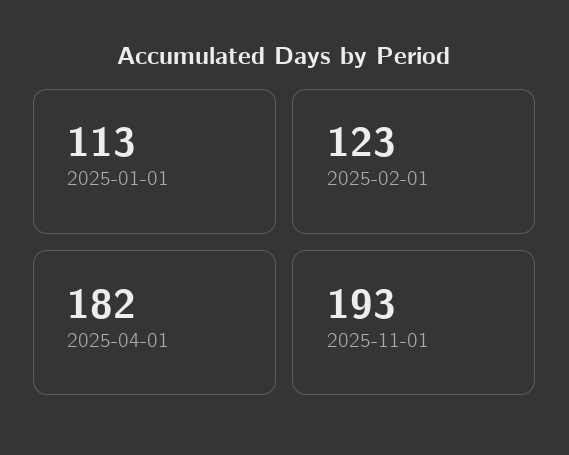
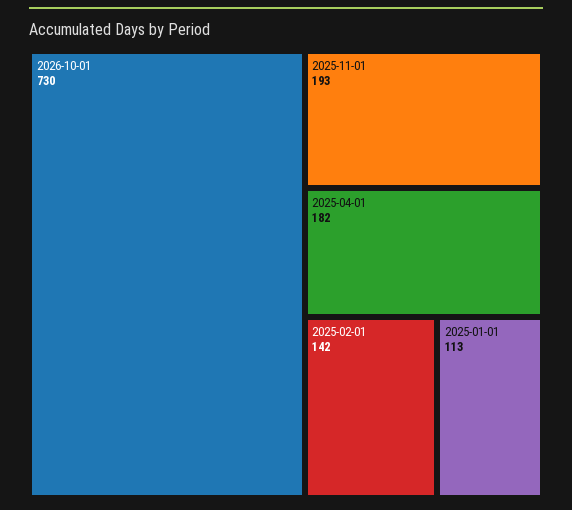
2025-02-01: 123 -> 142
2026-10-01: none -> 730

